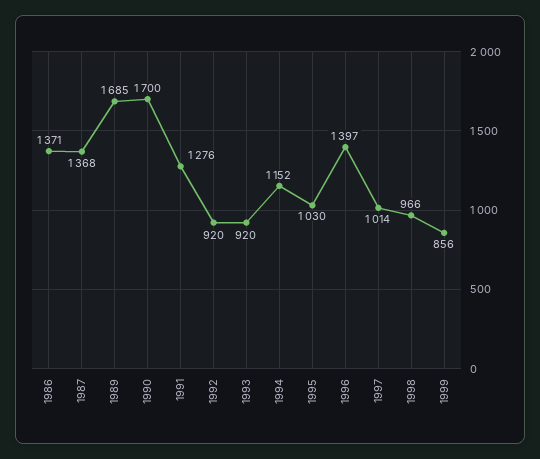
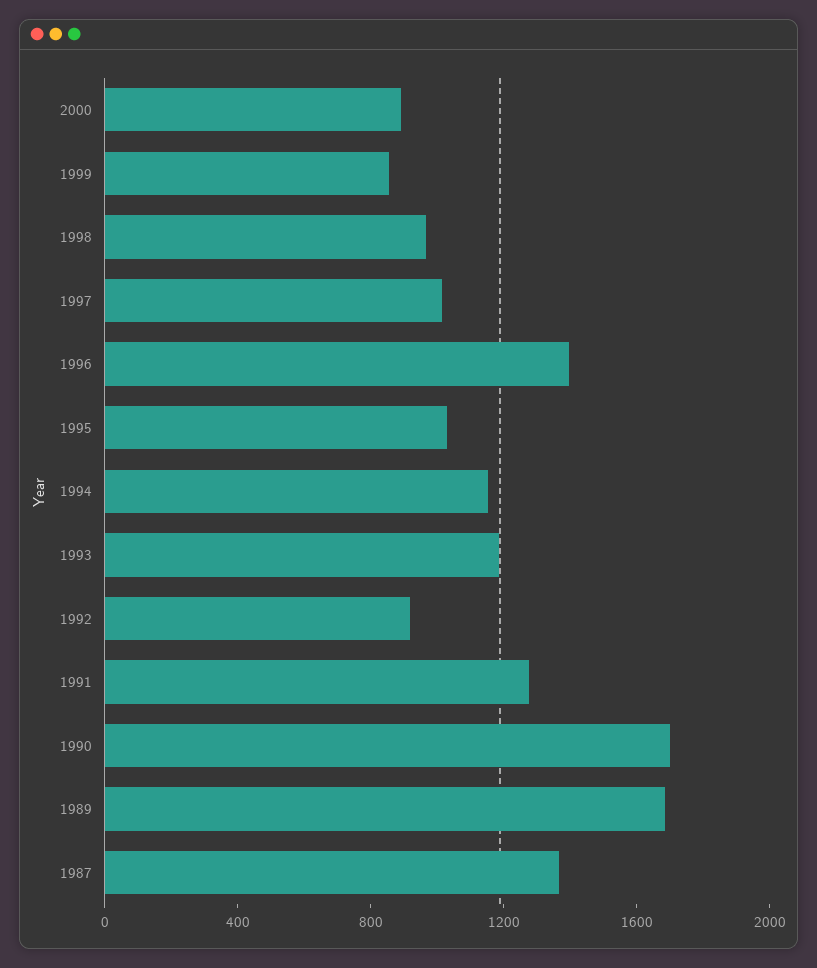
1986: 1371 -> none
1993: 920 -> 1200
2000: none -> 900

